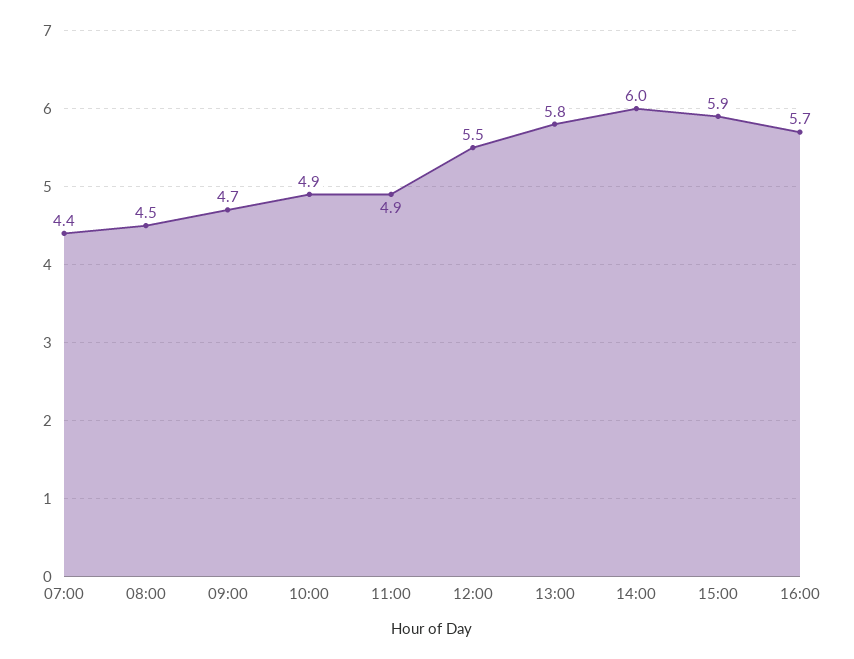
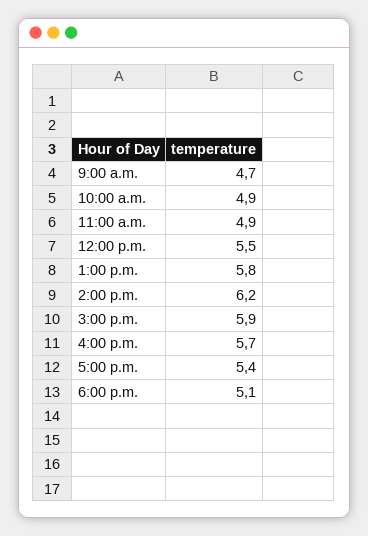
07:00: 4.4 -> none
08:00: 4.5 -> none
14:00: 6 -> 6.2
5:00 p.m.: none -> 5.4
6:00 p.m.: none -> 5.1

